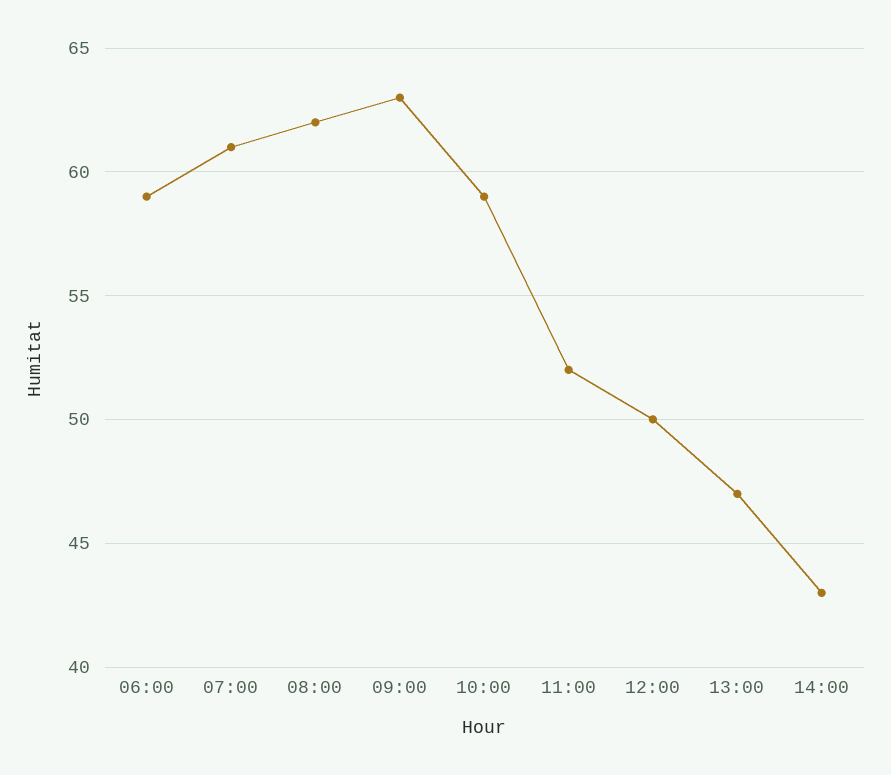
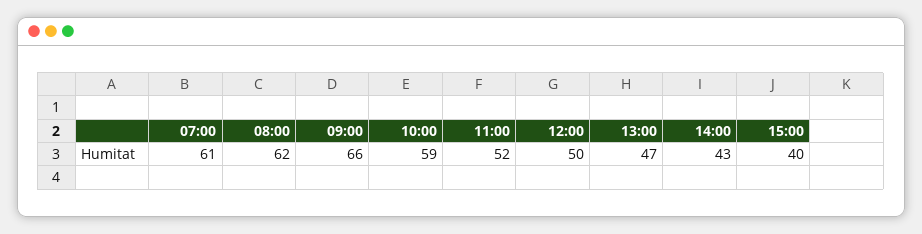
06:00: 59 -> none
09:00: 63 -> 66
15:00: none -> 40

